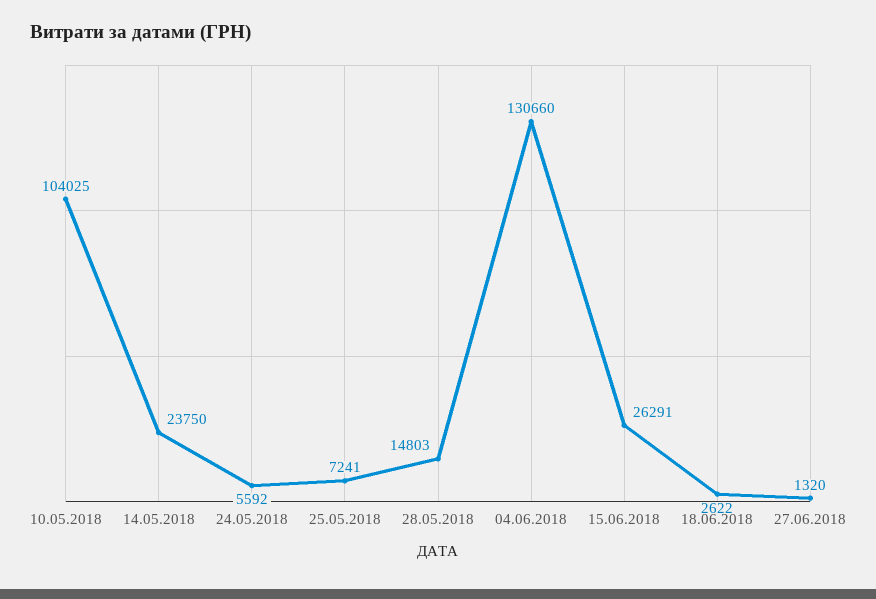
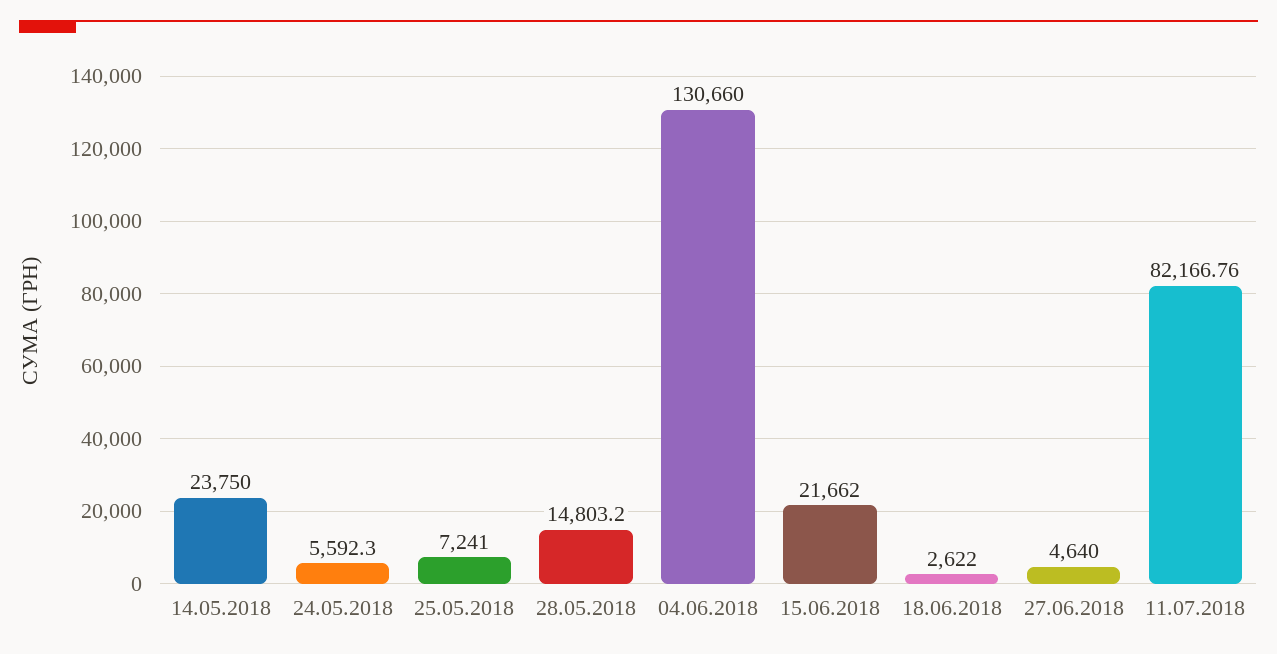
10.05.2018: 104025 -> none
15.06.2018: 26291 -> 21662
27.06.2018: 1320 -> 4640
11.07.2018: none -> 82166.76

